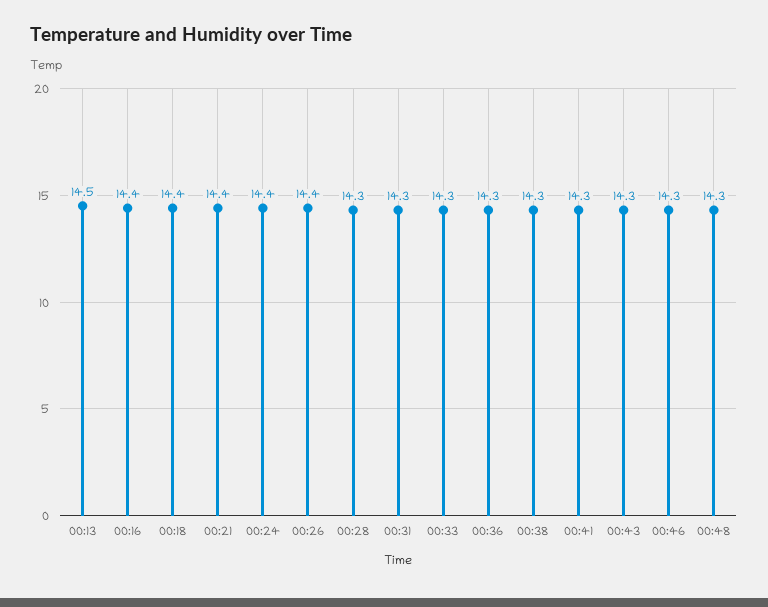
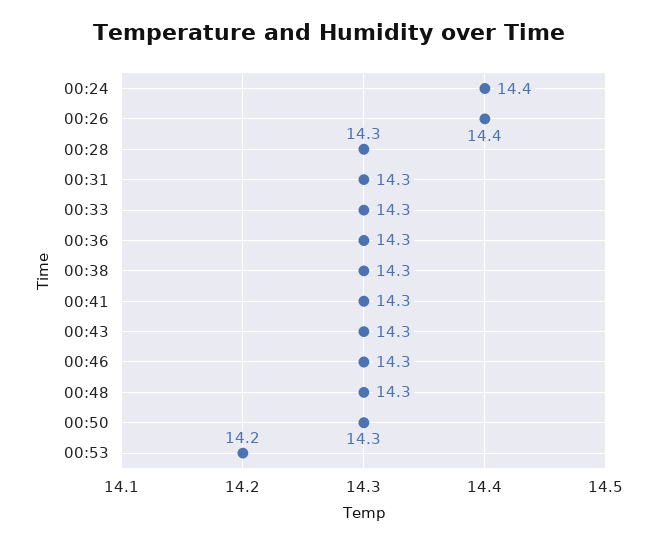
00:13: 14.5 -> none
00:16: 14.4 -> none
00:18: 14.4 -> none
00:21: 14.4 -> none
00:50: none -> 14.3
00:53: none -> 14.2

